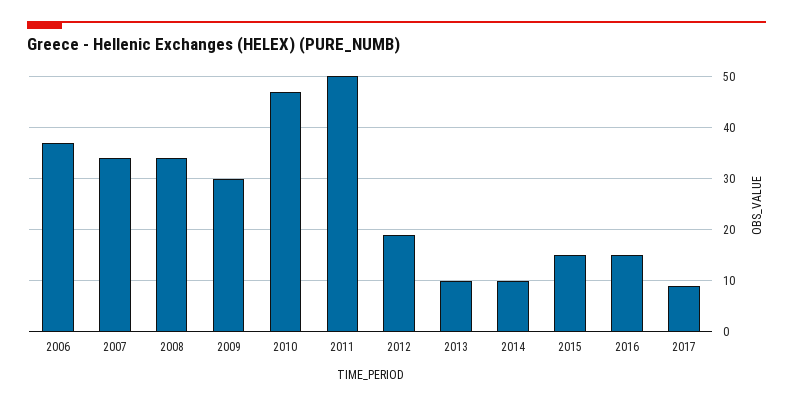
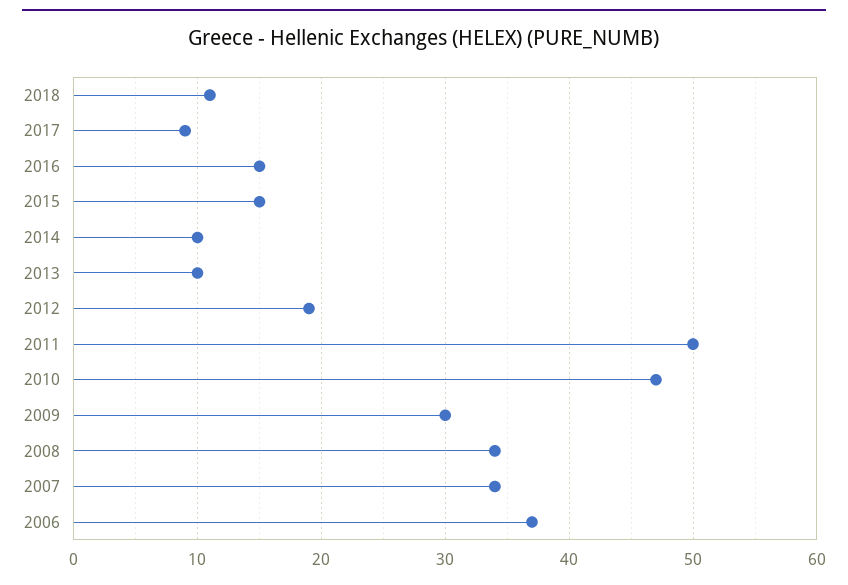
2018: none -> 11

